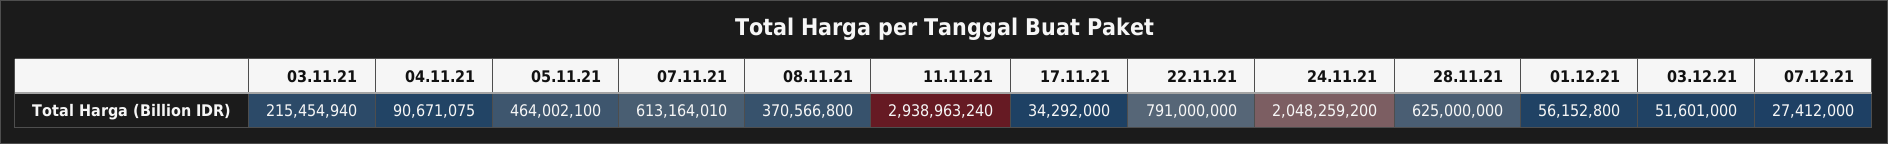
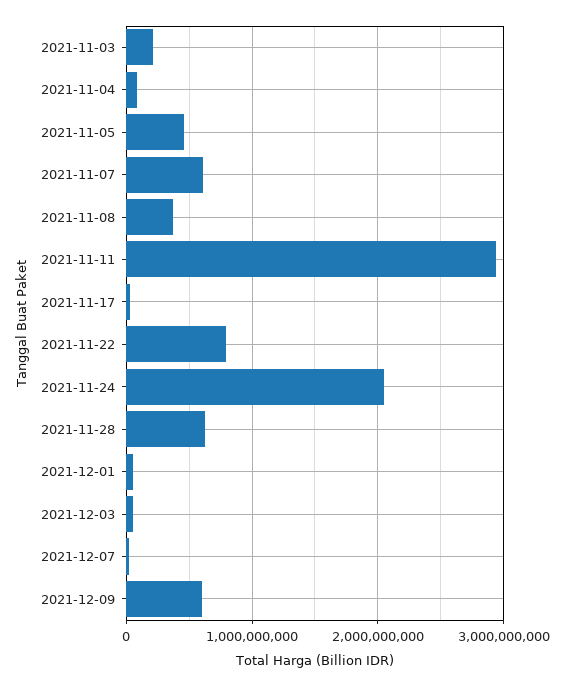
2021-12-09: none -> 600000000

